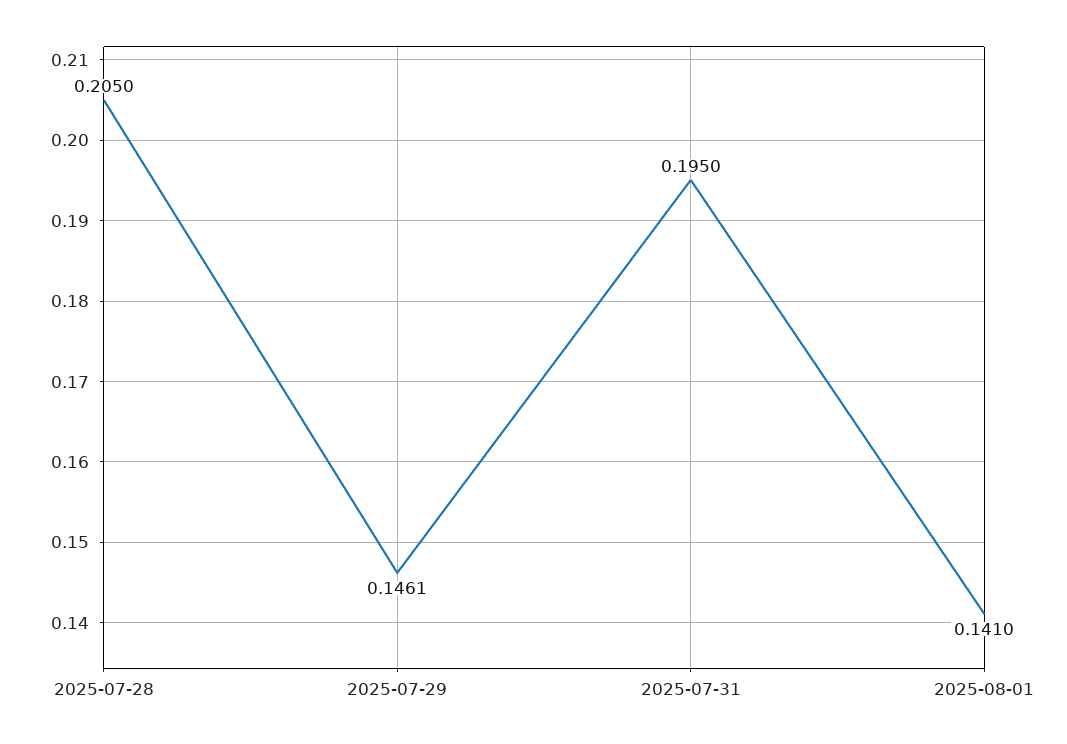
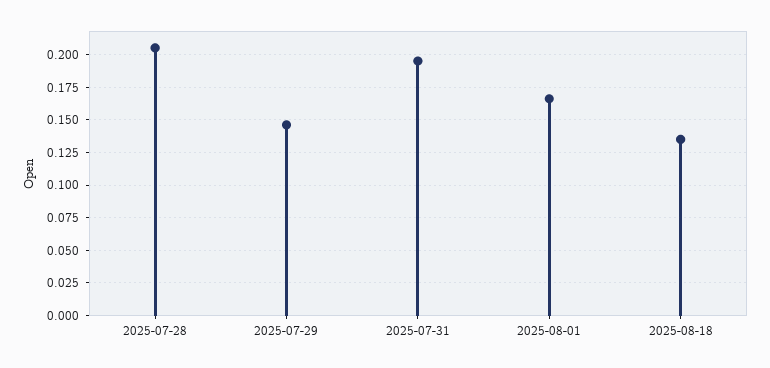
2025-08-01: 0.141 -> 0.165
2025-08-18: none -> 0.135

